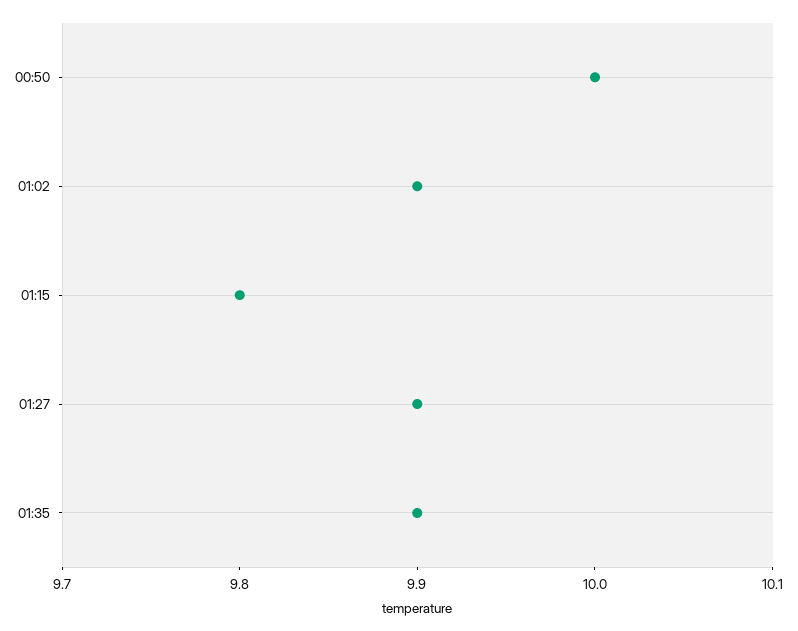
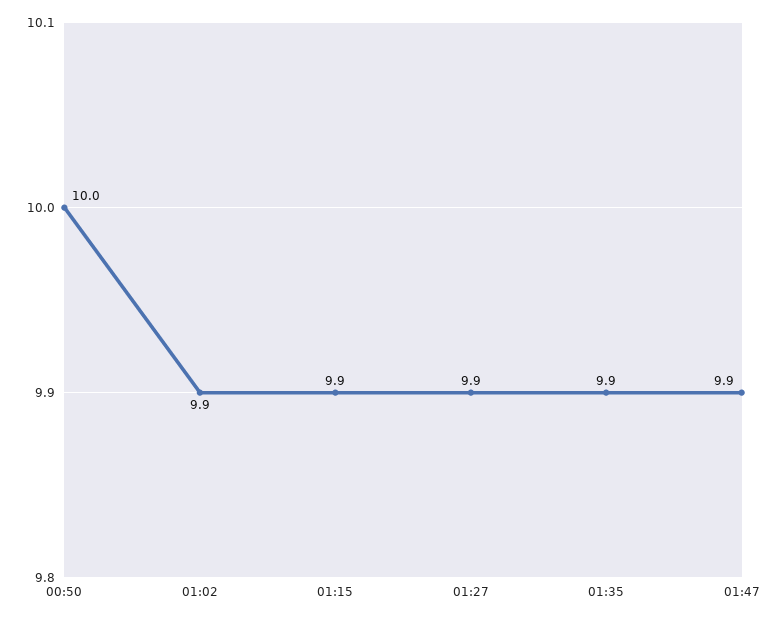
01:15: 9.8 -> 9.9
01:47: none -> 9.9

